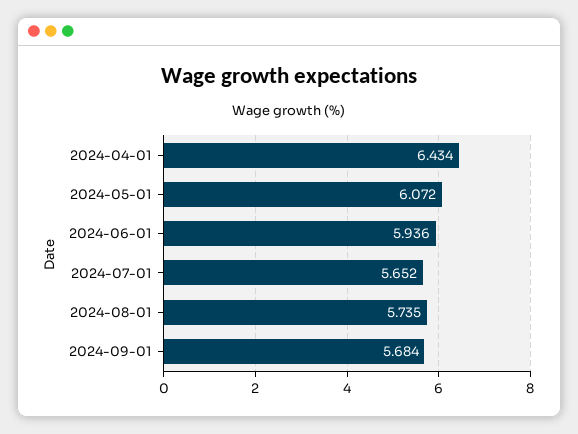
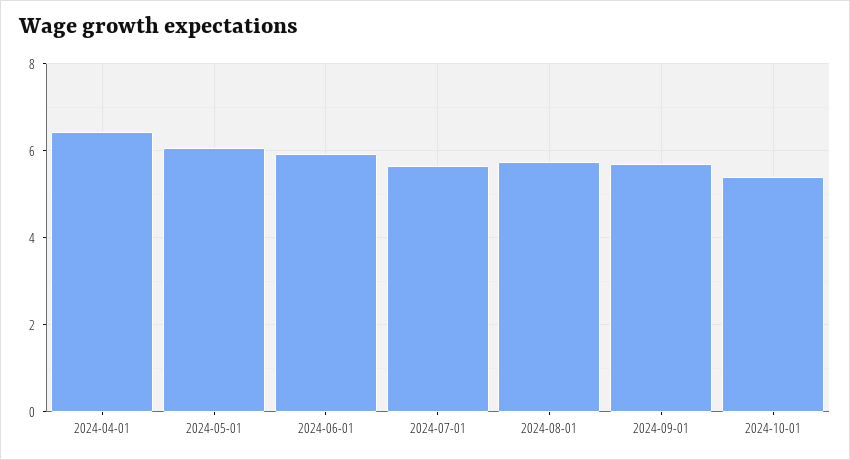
2024-10-01: none -> 5.4

